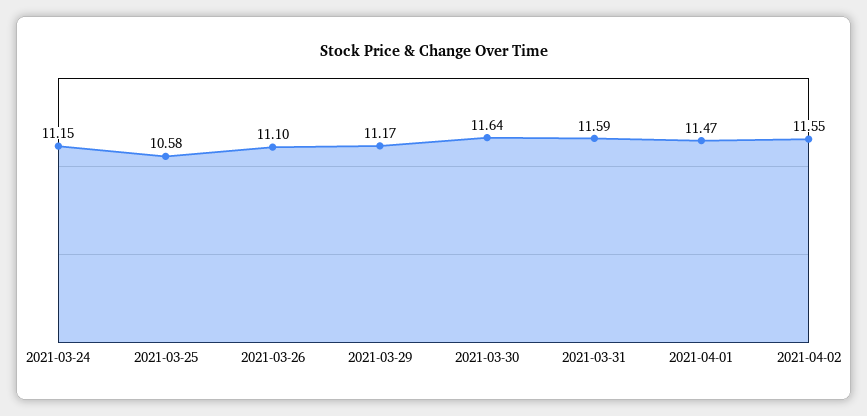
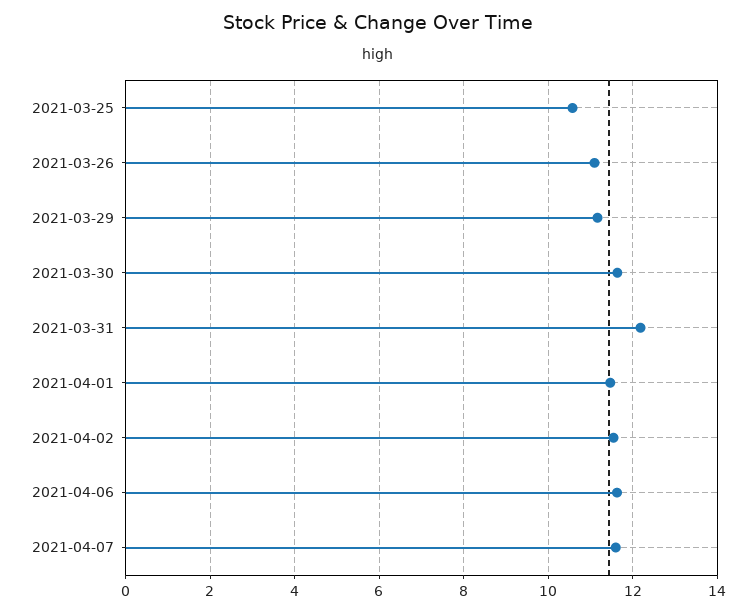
2021-03-24: 11.15 -> none
2021-03-31: 11.59 -> 12.2
2021-04-06: none -> 11.6
2021-04-07: none -> 11.6

